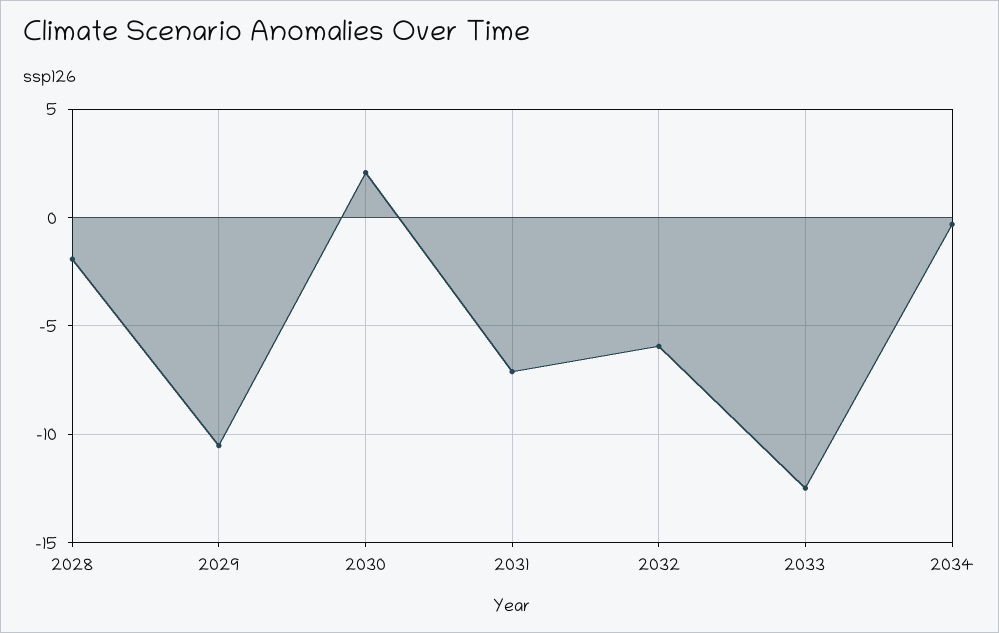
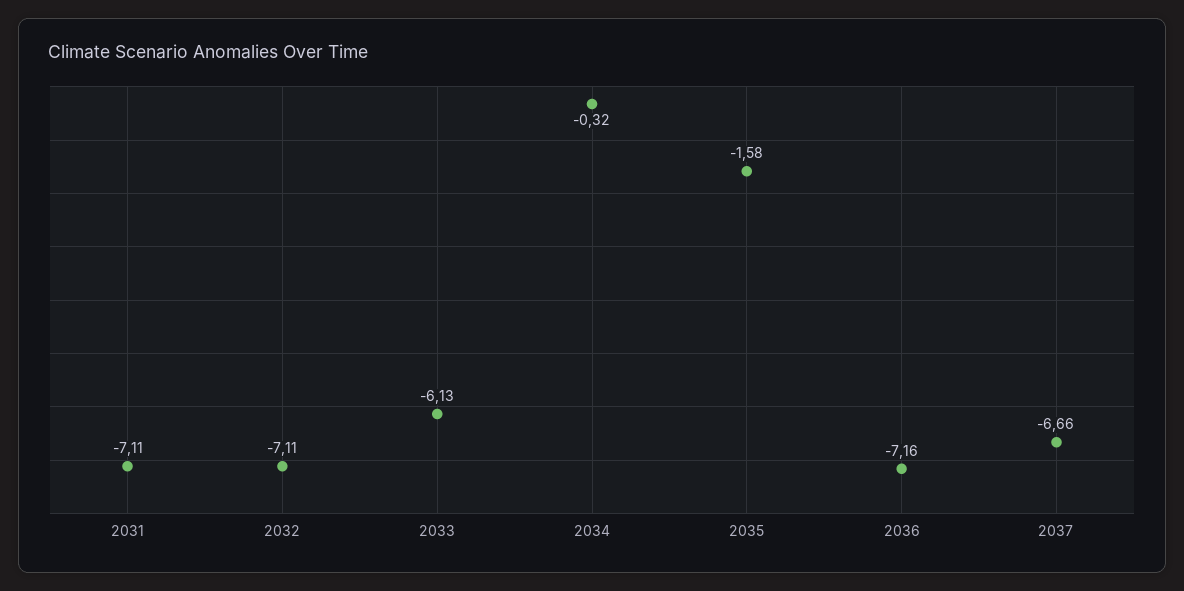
2028: -2 -> none
2029: -10.5 -> none
2030: 2 -> none
2032: -6 -> -7.11
2033: -12.5 -> -6.13
2035: none -> -1.58
2036: none -> -7.16
2037: none -> -6.66

